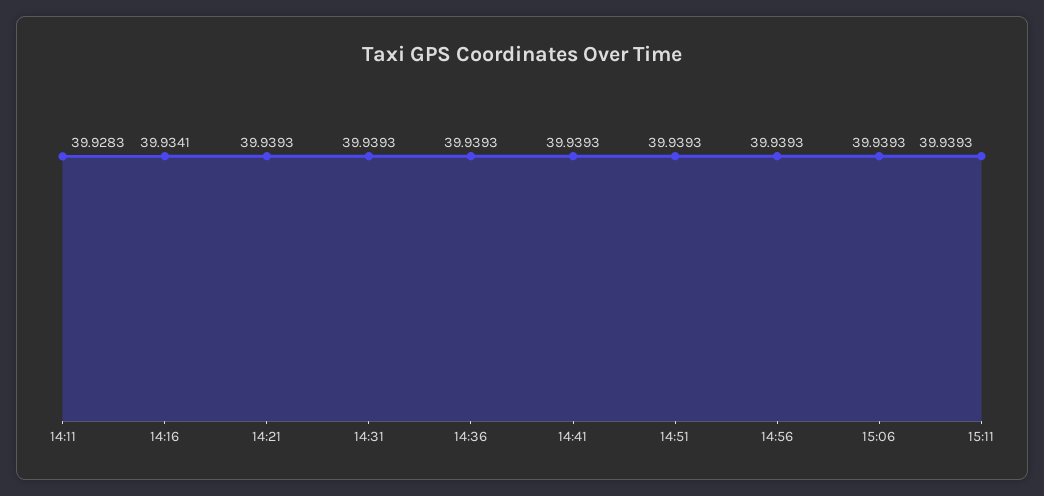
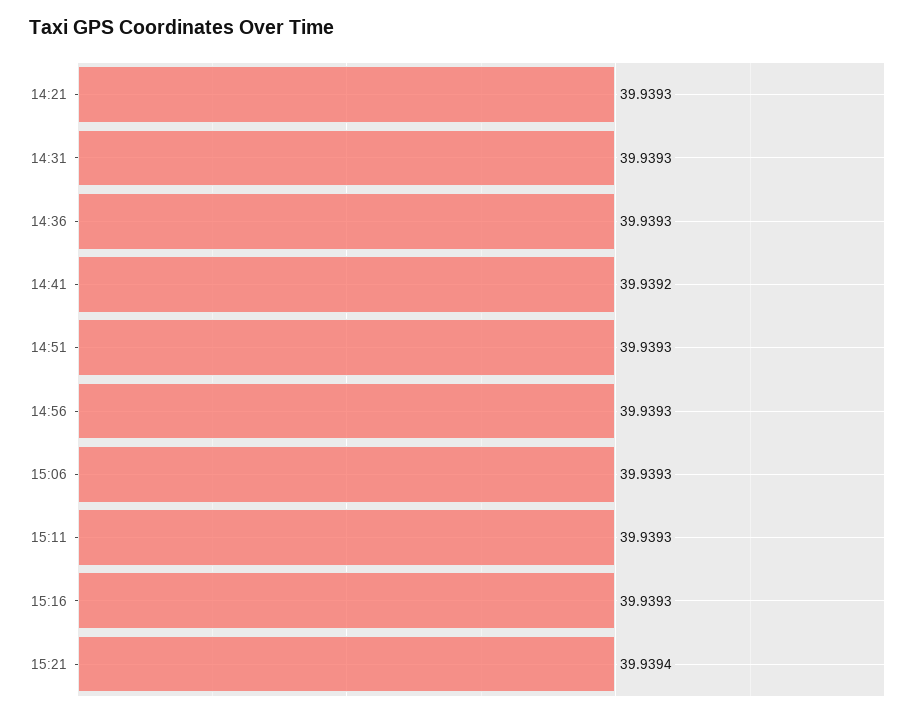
14:11: 39.9283 -> none
14:16: 39.9341 -> none
14:41: 39.9393 -> 39.9392
15:16: none -> 39.9393
15:21: none -> 39.9394

